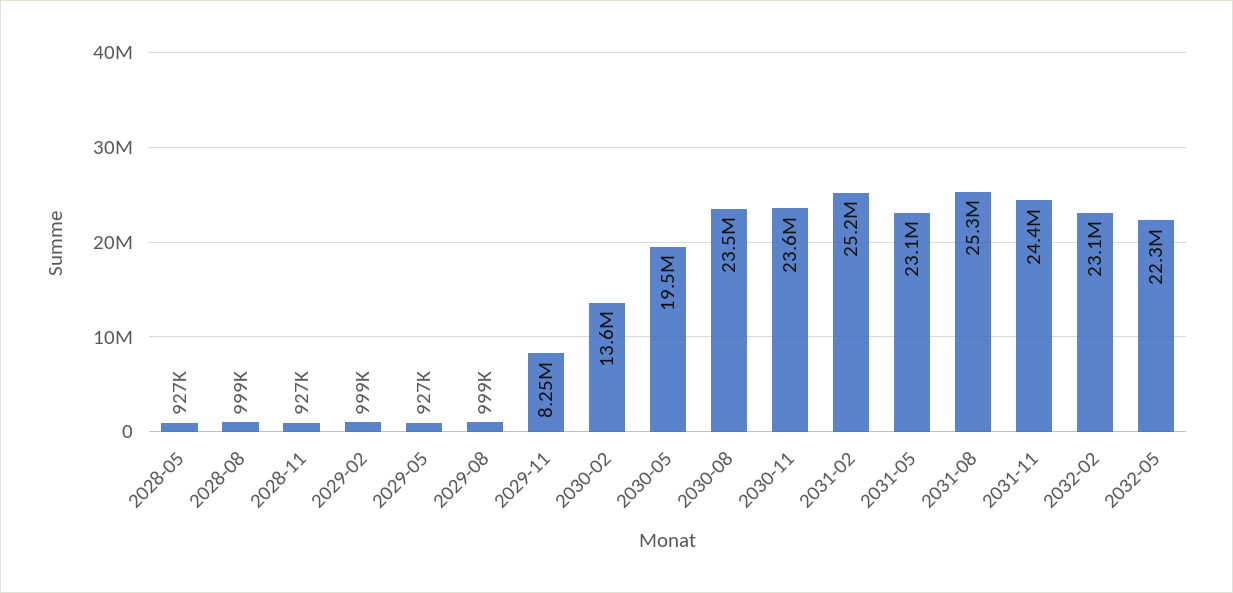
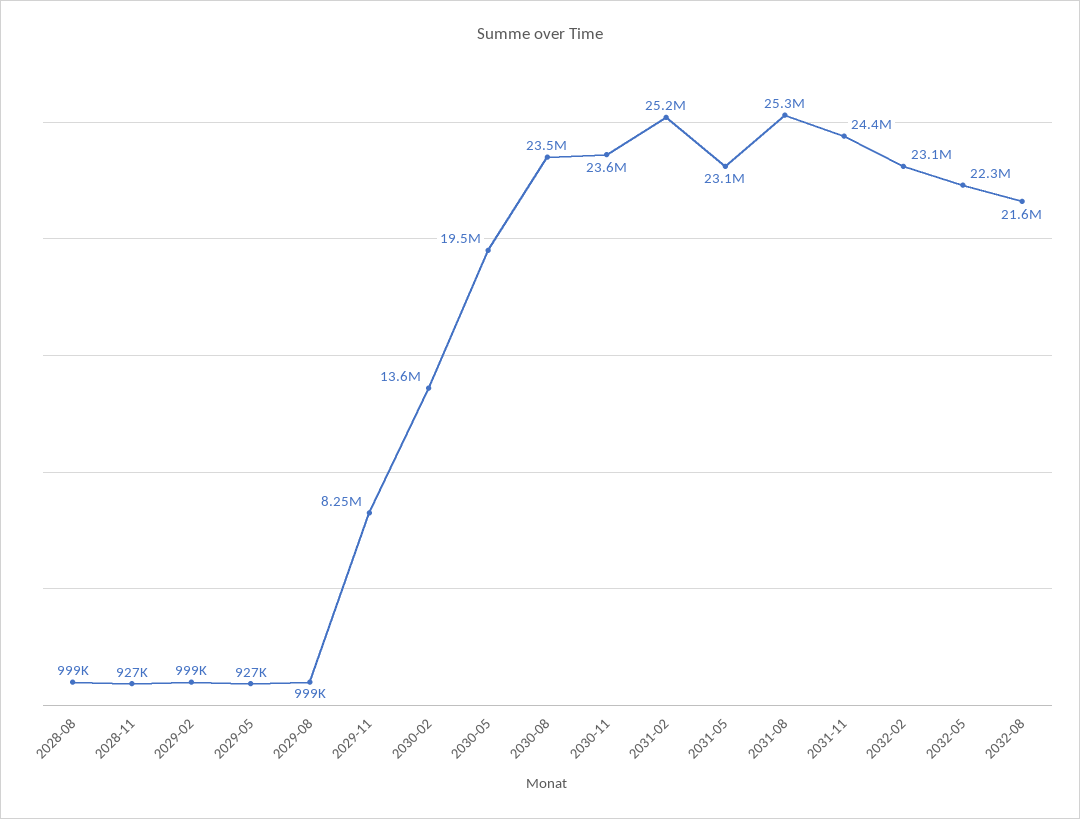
2028-05: 927000 -> none
2032-08: none -> 21600000

